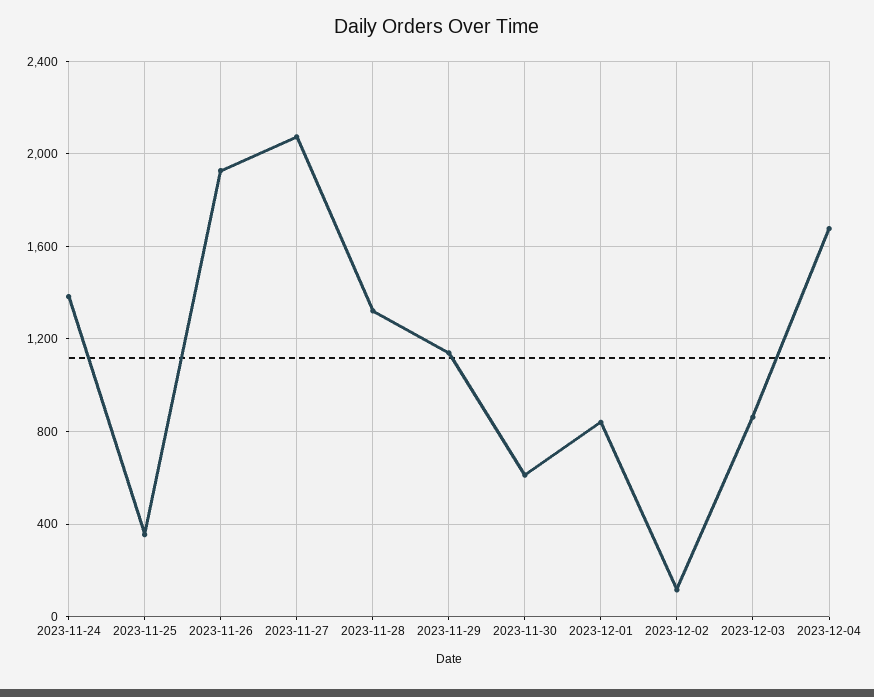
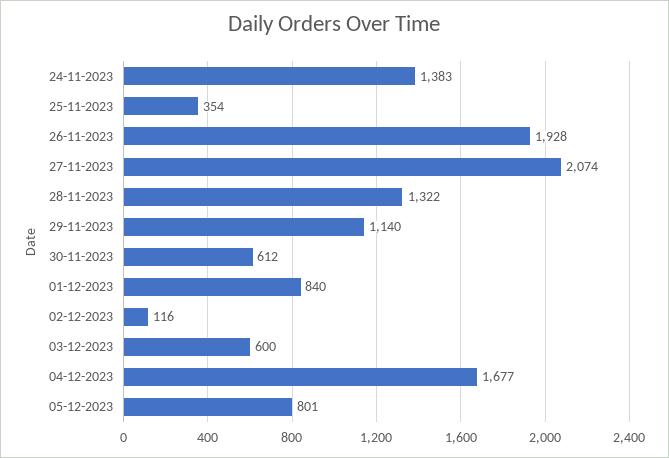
2023-12-03: 850 -> 600
05-12-2023: none -> 801

